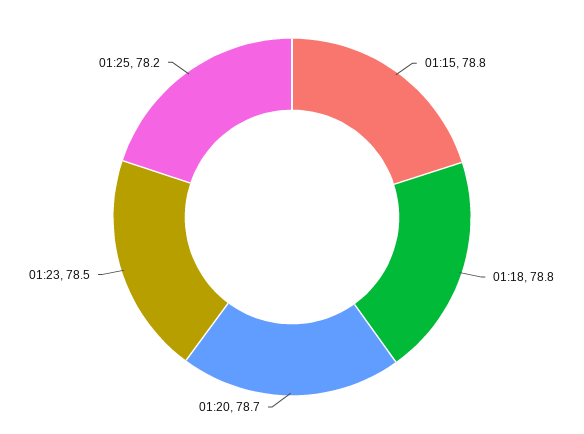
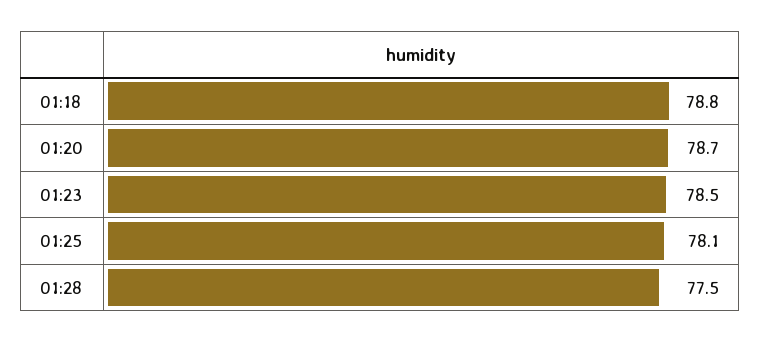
01:15: 78.8 -> none
01:25: 78.2 -> 78.1
01:28: none -> 77.5

